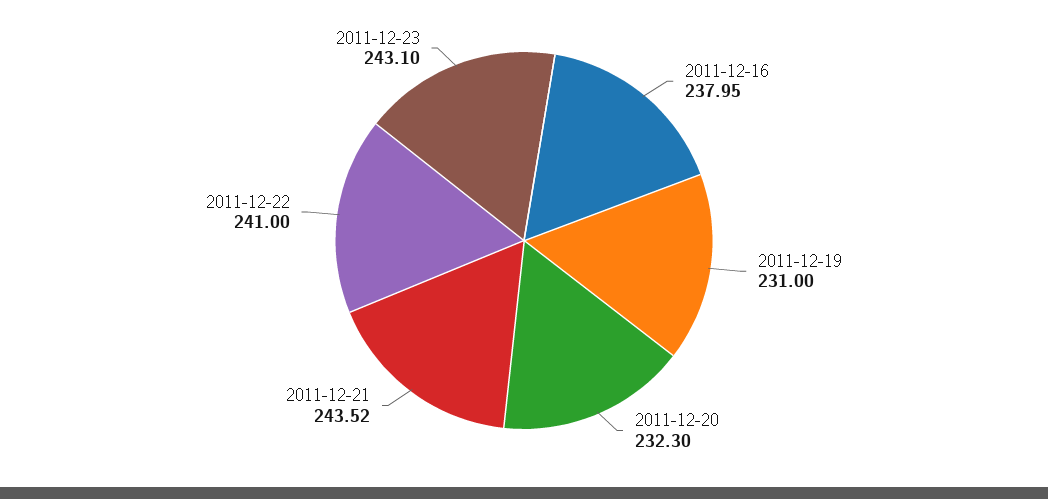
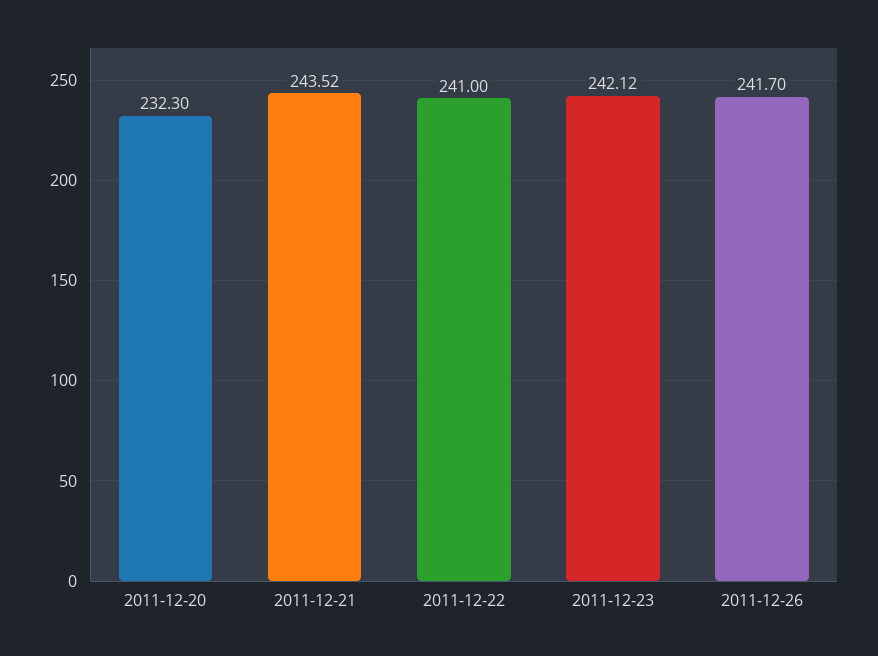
2011-12-16: 237.95 -> none
2011-12-19: 231 -> none
2011-12-23: 243.1 -> 242.12
2011-12-26: none -> 241.7

